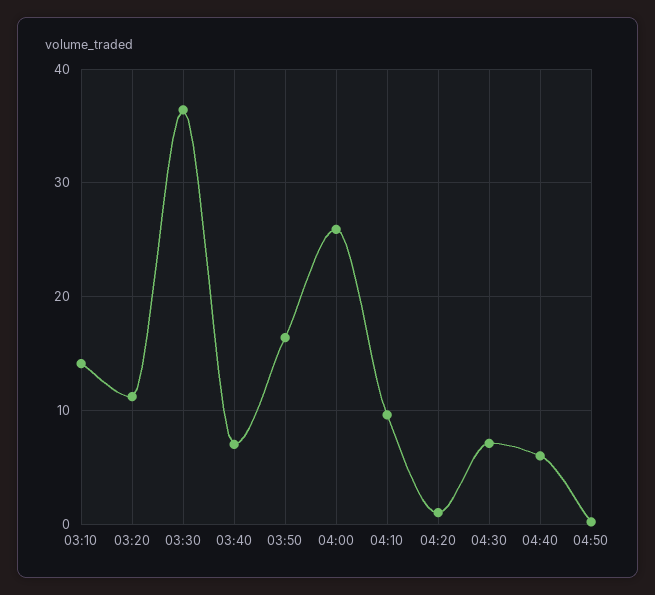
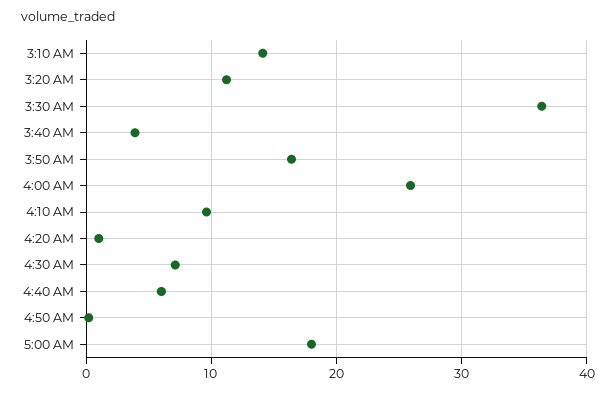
03:40: 7 -> 4
5:00 AM: none -> 18

